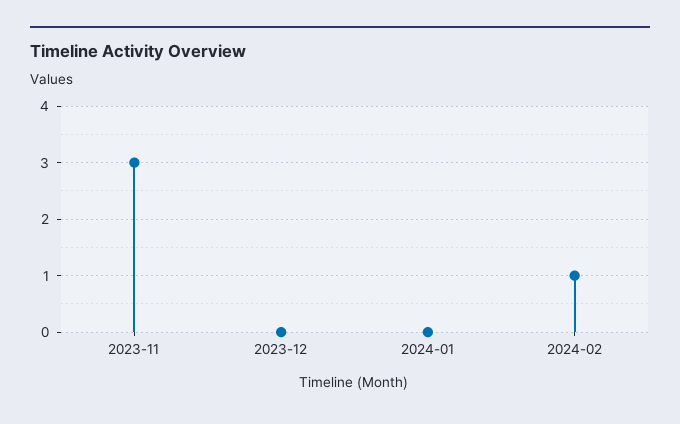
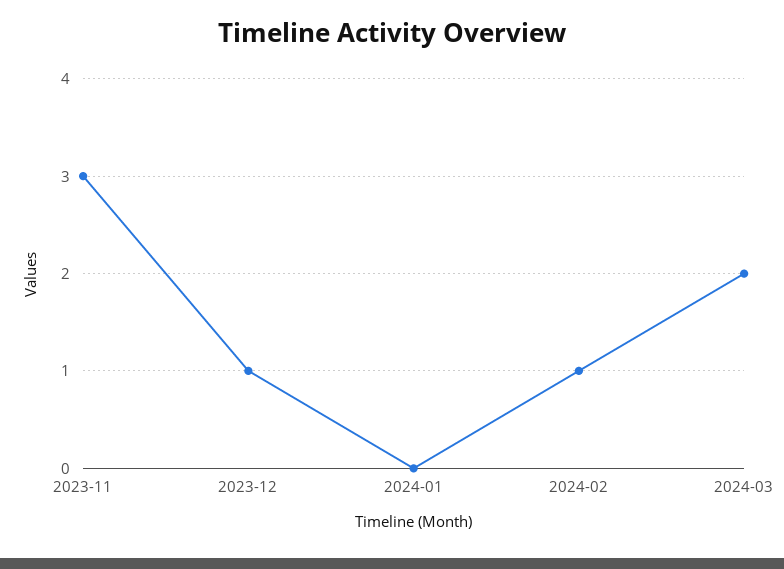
2023-12: 0 -> 1
2024-03: none -> 2

